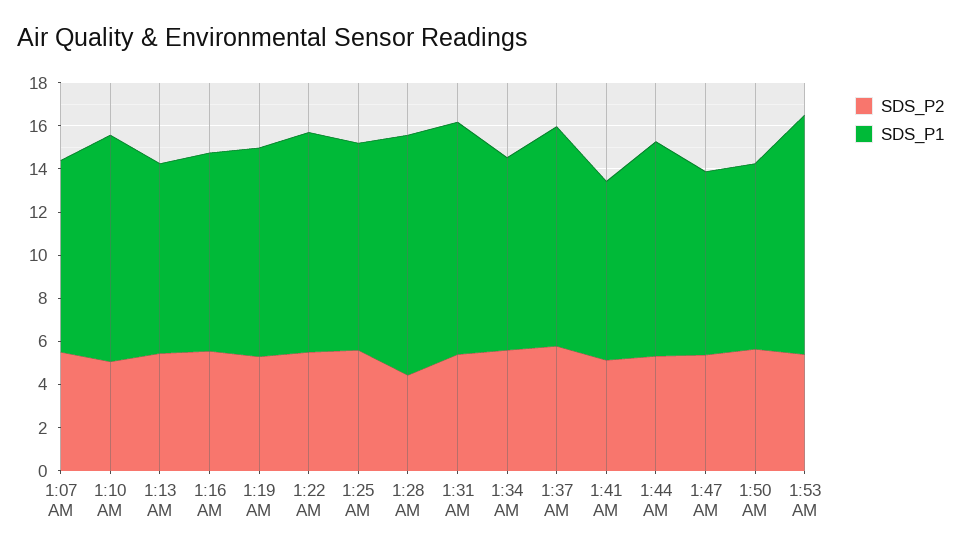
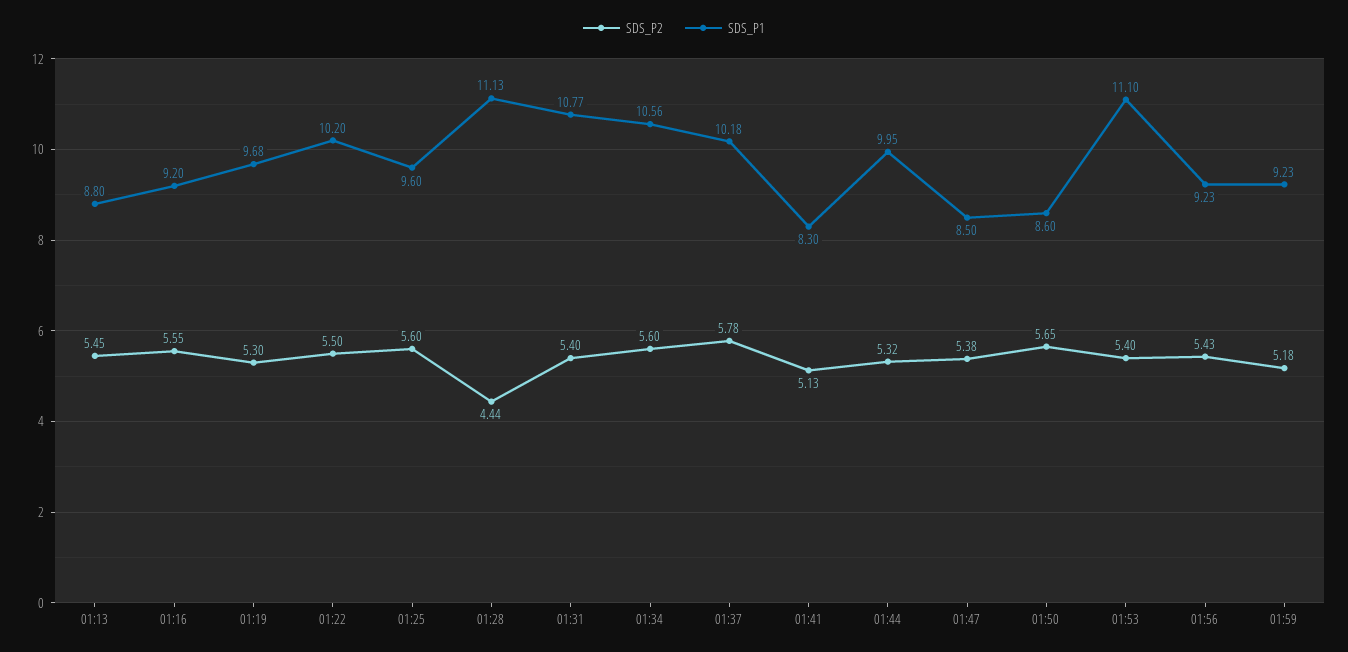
SDS_P2, 1:07 AM: 5.5 -> none
SDS_P1, 1:07 AM: 9 -> none
SDS_P2, 1:10 AM: 5 -> none
SDS_P1, 1:10 AM: 10.5 -> none
SDS_P1, 1:34 AM: 9 -> 10.56
SDS_P2, 01:56: none -> 5.43
SDS_P1, 01:56: none -> 9.23
SDS_P2, 01:59: none -> 5.18
SDS_P1, 01:59: none -> 9.23

